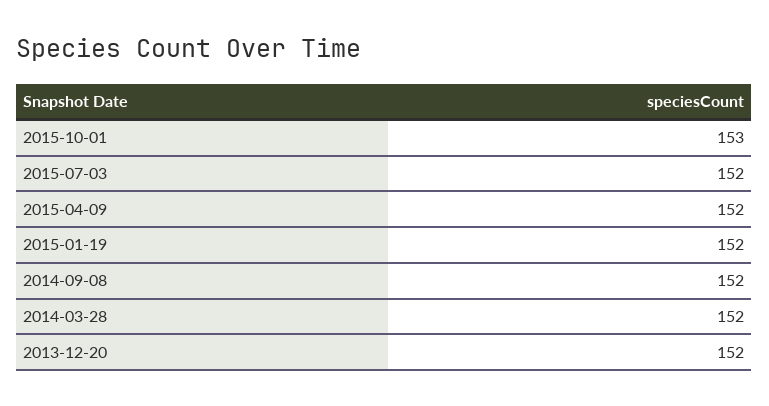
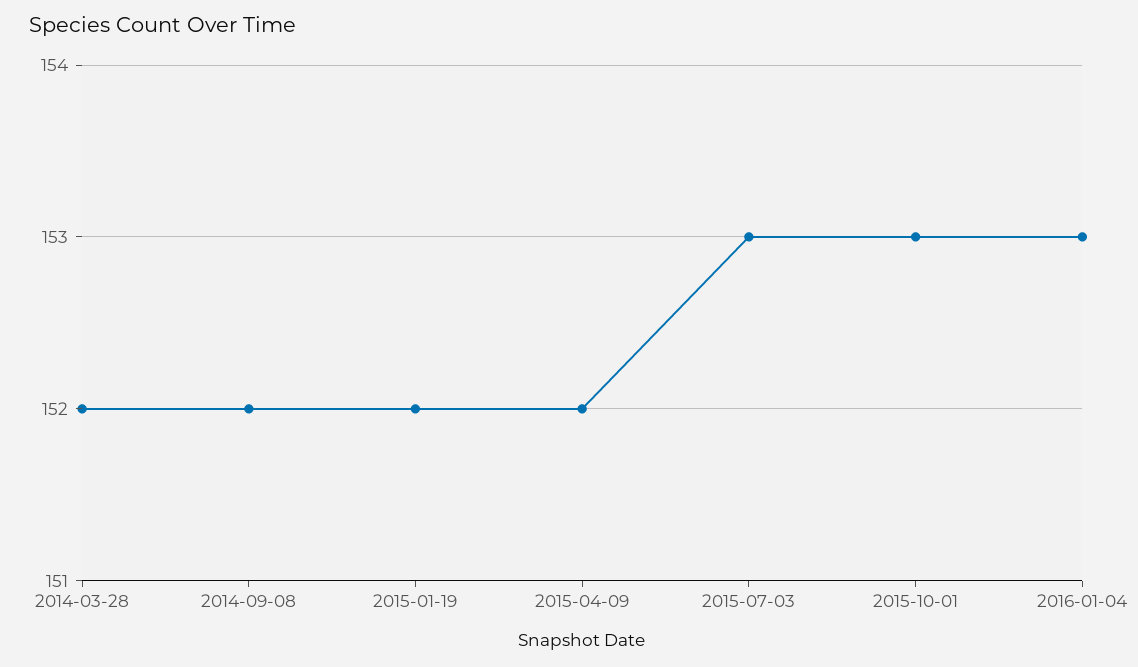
2015-07-03: 152 -> 153
2013-12-20: 152 -> none
2016-01-04: none -> 153

